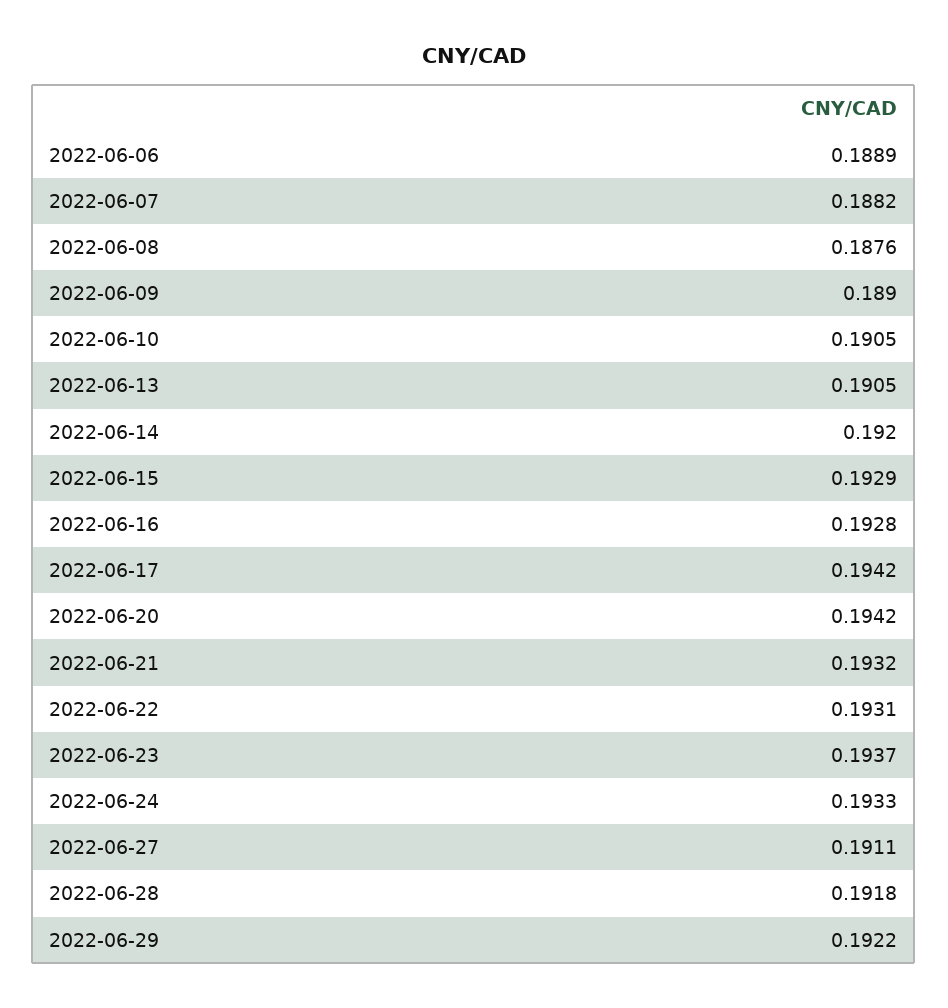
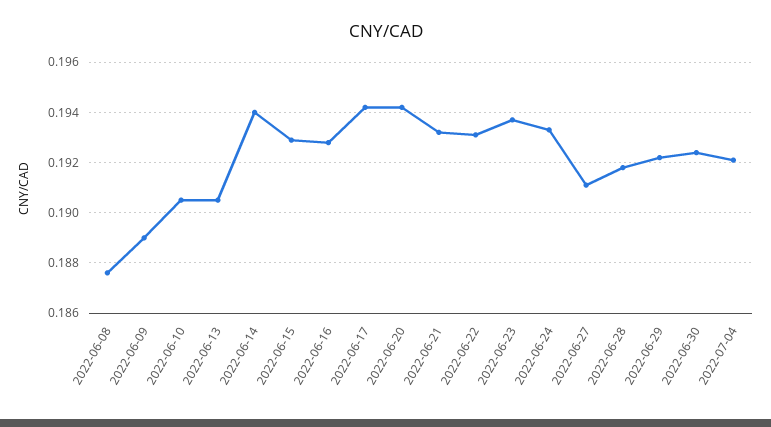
2022-06-06: 0.1889 -> none
2022-06-07: 0.1882 -> none
2022-06-14: 0.192 -> 0.194
2022-06-30: none -> 0.1925
2022-07-04: none -> 0.192

